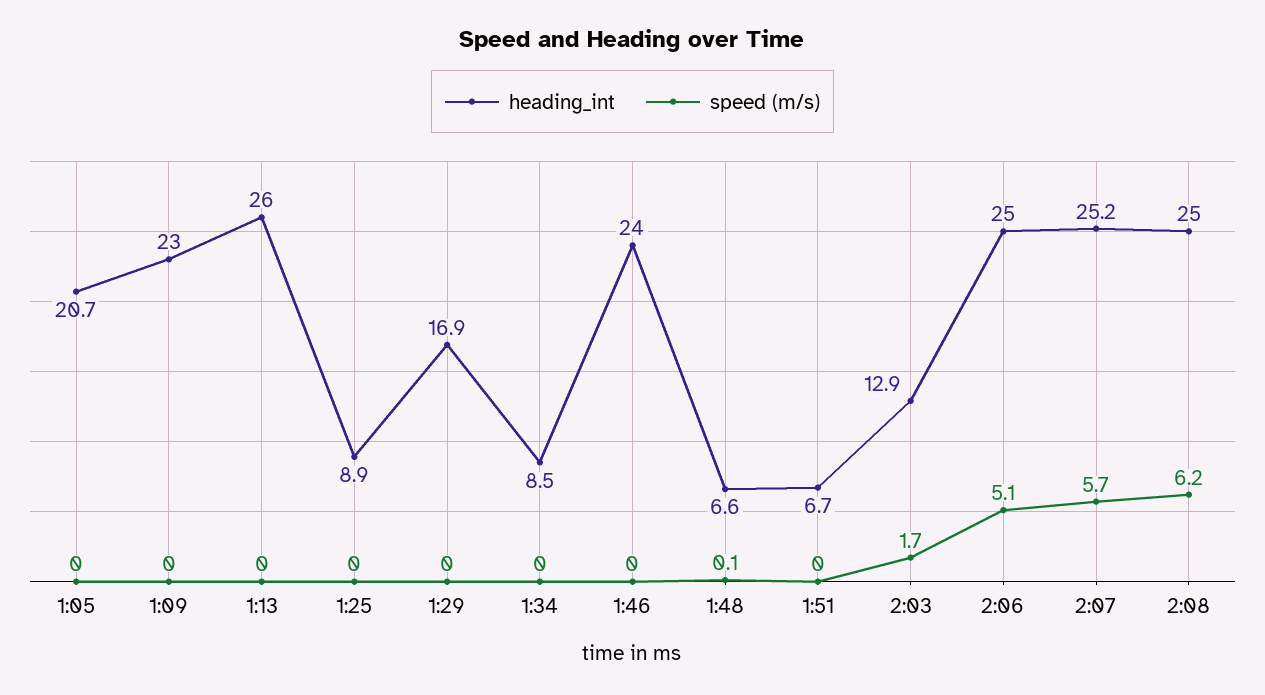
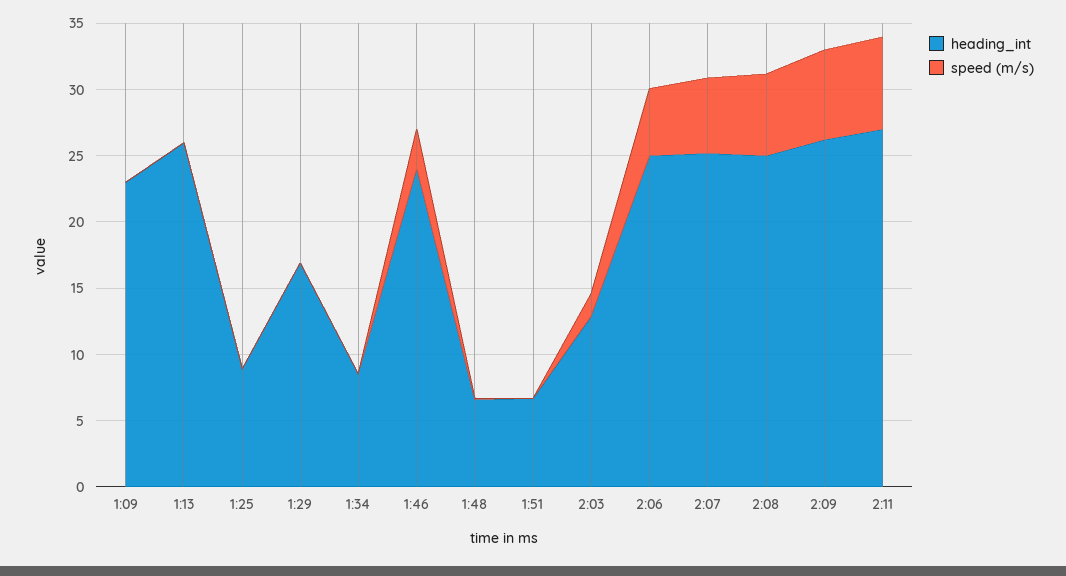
heading_int, 1:05: 20.7 -> none
speed (m/s), 1:05: 0 -> none
speed (m/s), 1:46: 0 -> 3
heading_int, 2:09: none -> 26
speed (m/s), 2:09: none -> 7
heading_int, 2:11: none -> 27
speed (m/s), 2:11: none -> 7

